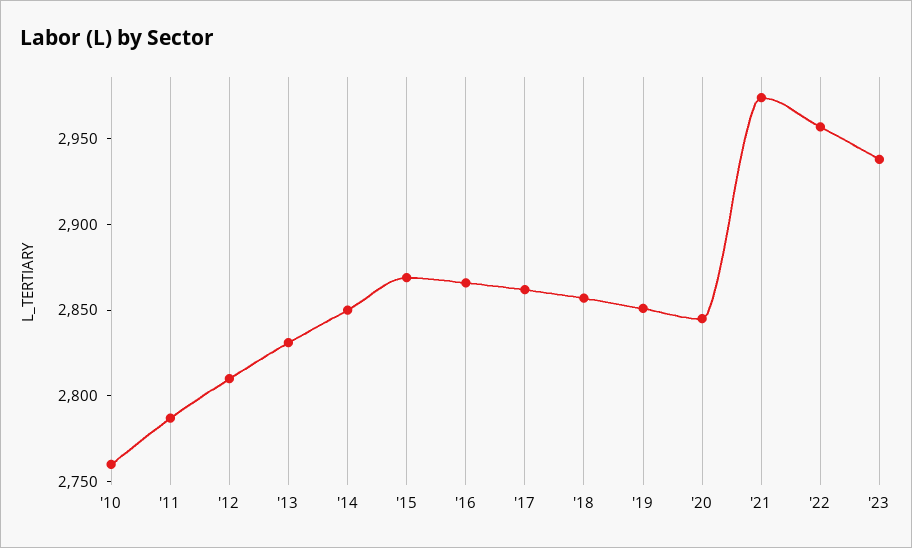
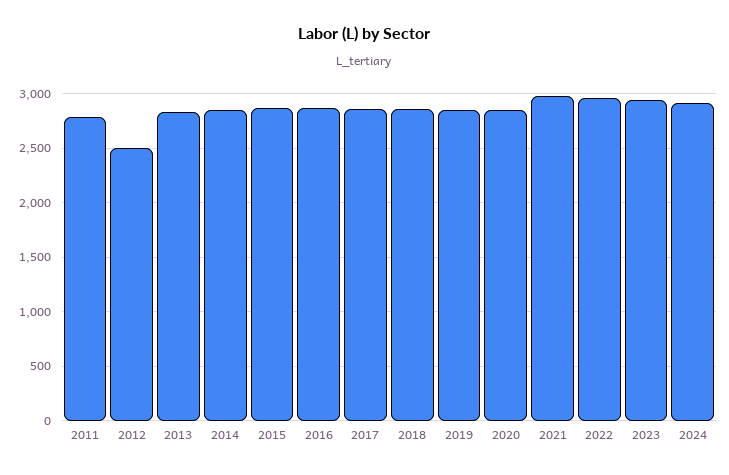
'10: 2760 -> none
'12: 2810 -> 2500
2024: none -> 2900

